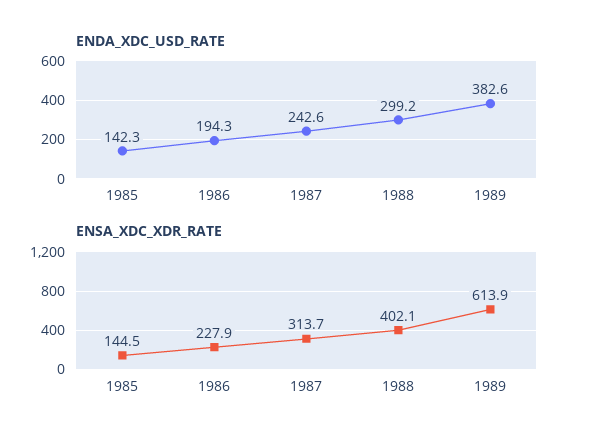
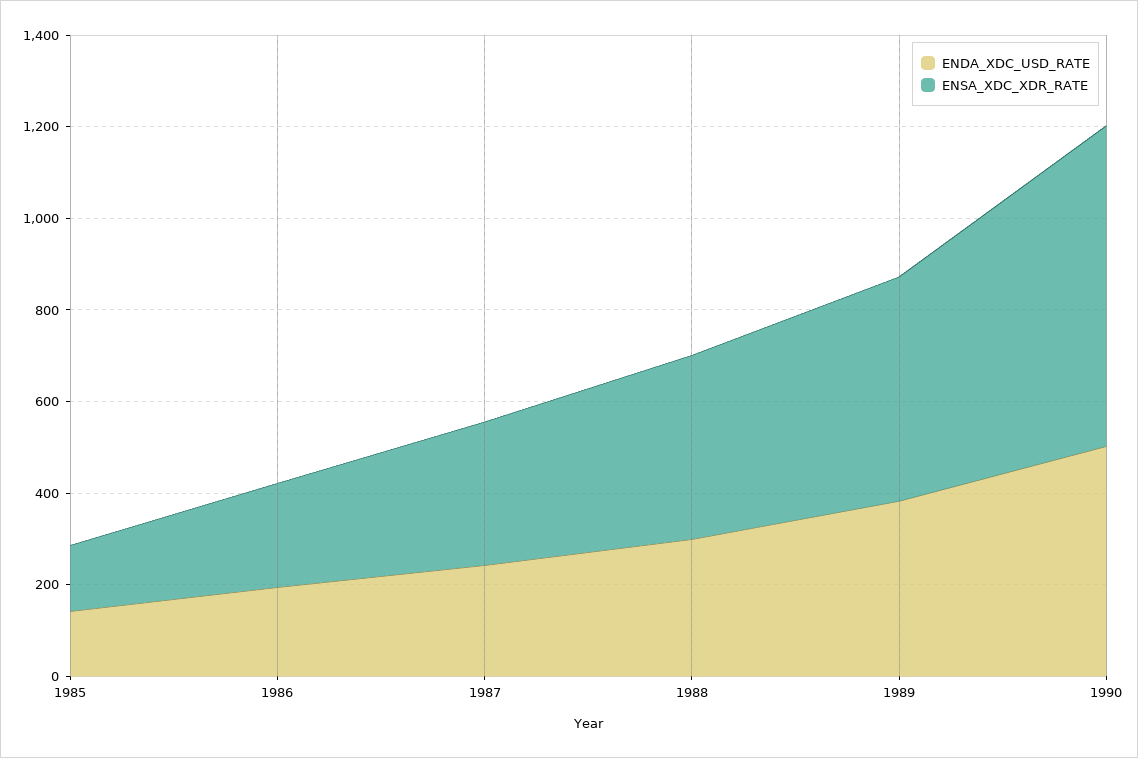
ENSA_XDC_XDR_RATE, 1989: 613.9 -> 500
ENDA_XDC_USD_RATE, 1990: none -> 500
ENSA_XDC_XDR_RATE, 1990: none -> 700

